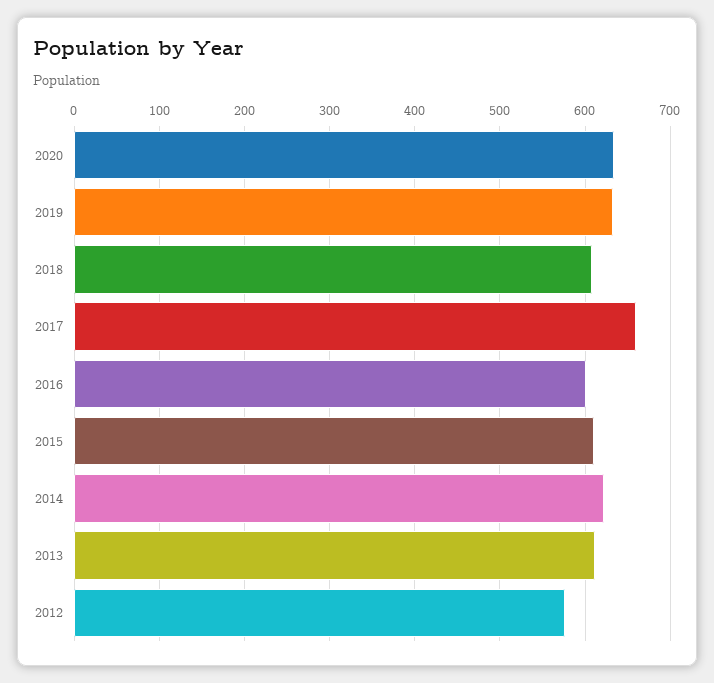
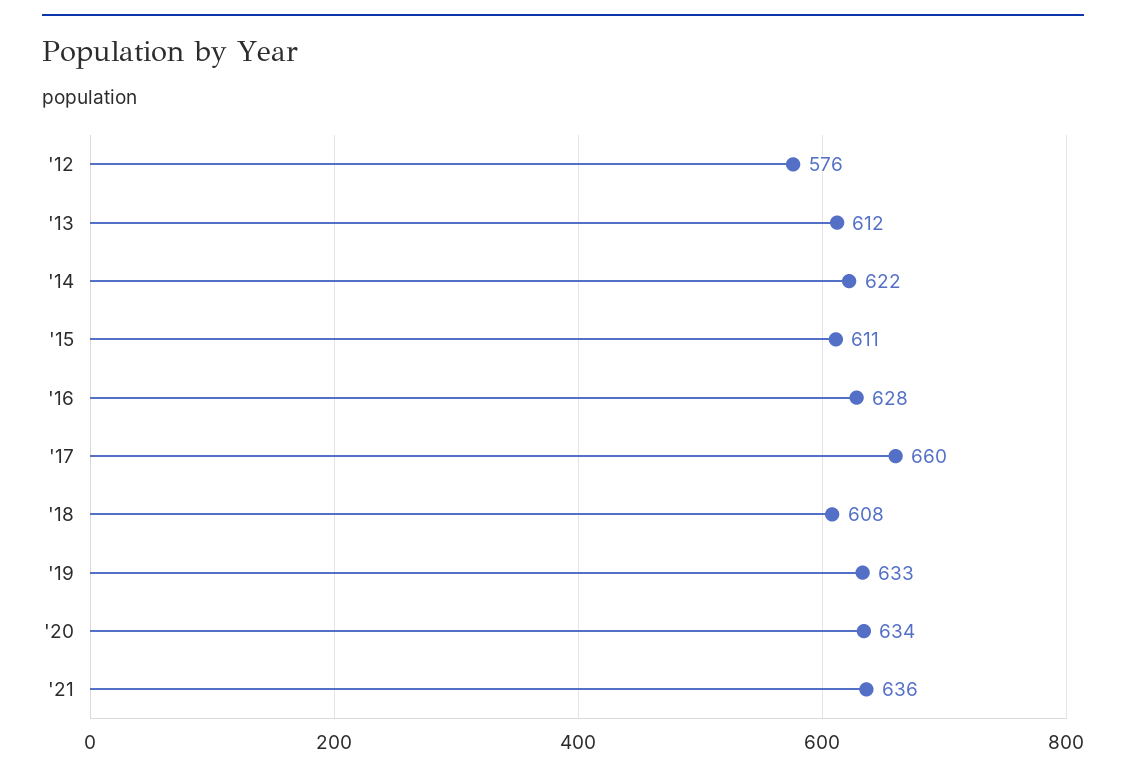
2016: 600 -> 628
'21: none -> 636

